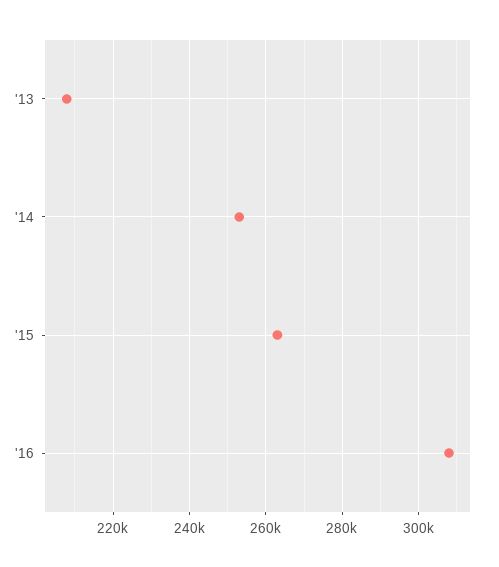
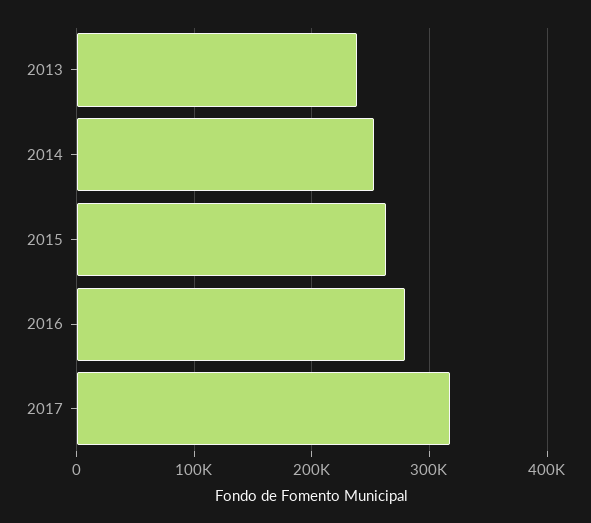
'13: 208000 -> 240000
'16: 308000 -> 280000
2017: none -> 320000

